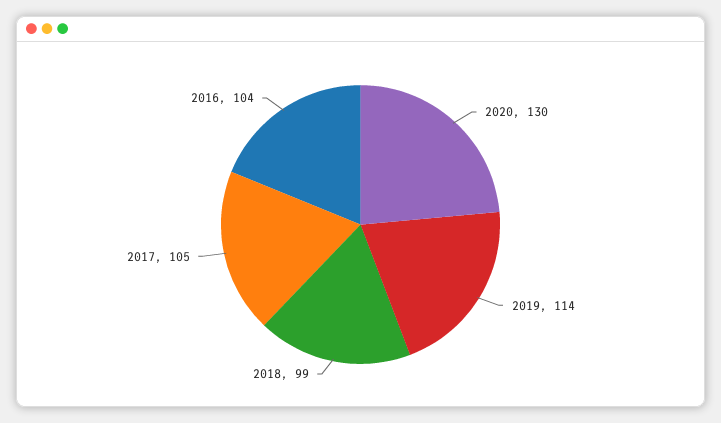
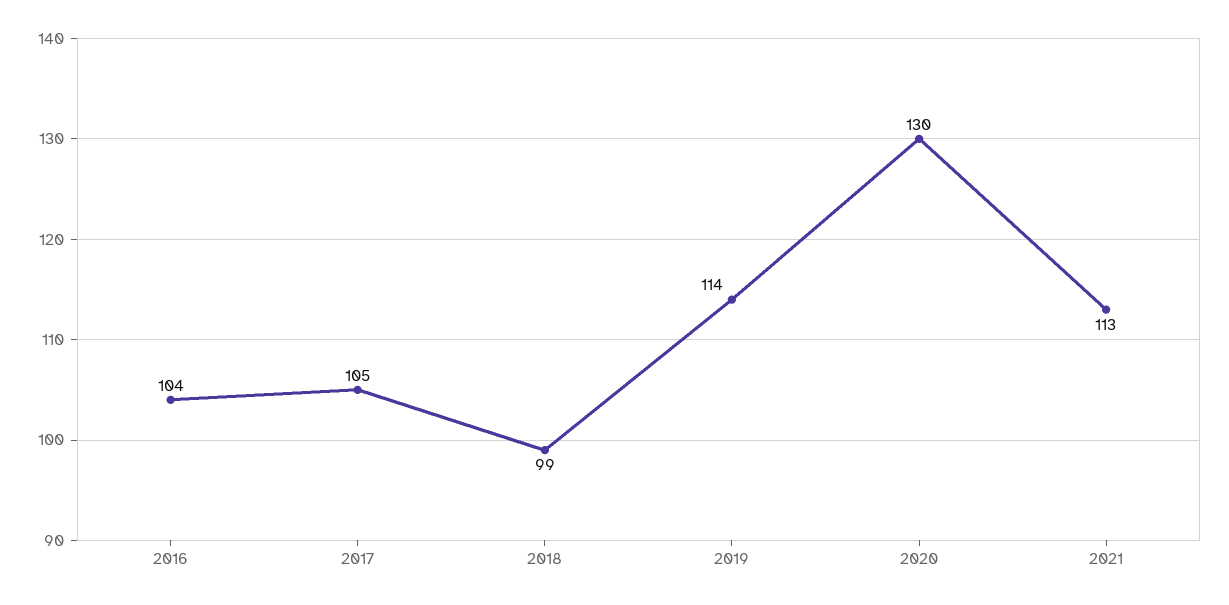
2021: none -> 113

